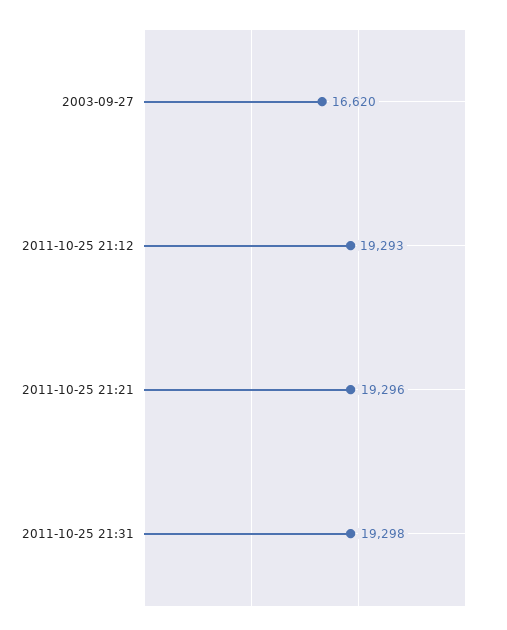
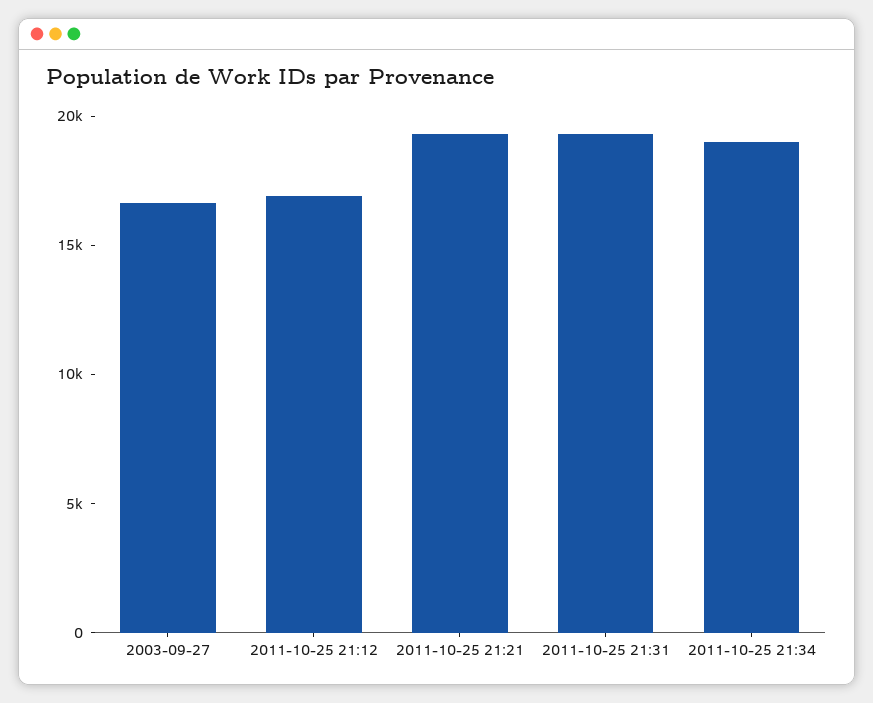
2011-10-25 21:12: 19293 -> 17000
2011-10-25 21:34: none -> 19000

